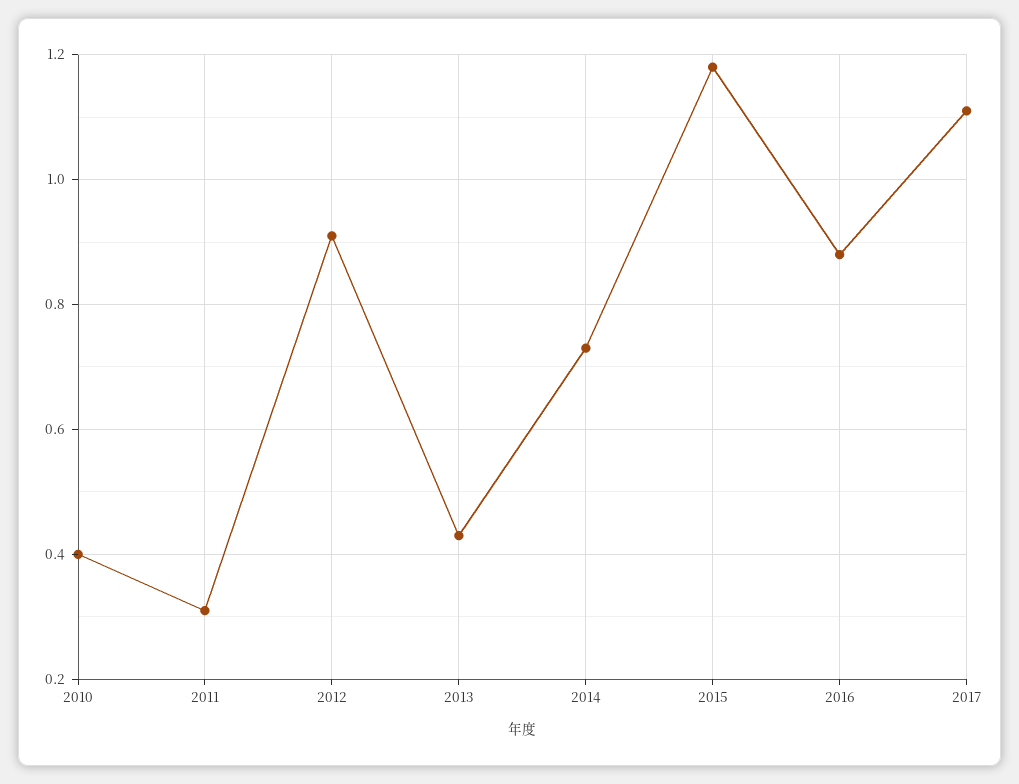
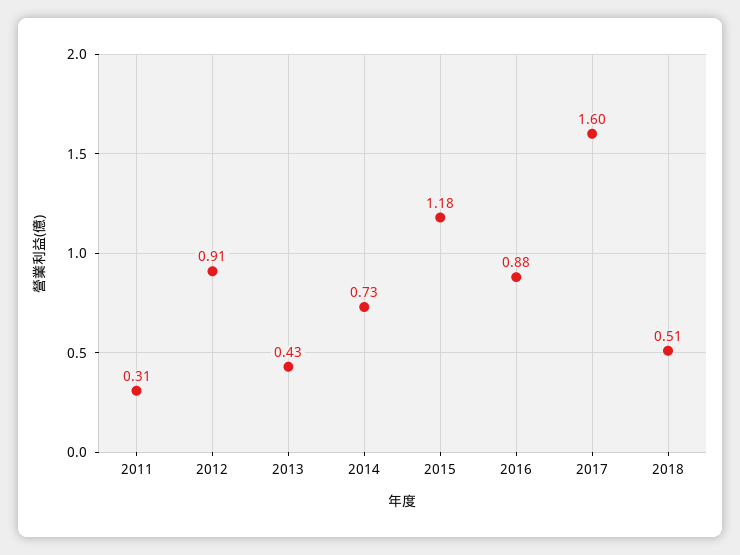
2010: 0.4 -> none
2017: 1.1 -> 1.6
2018: none -> 0.51

